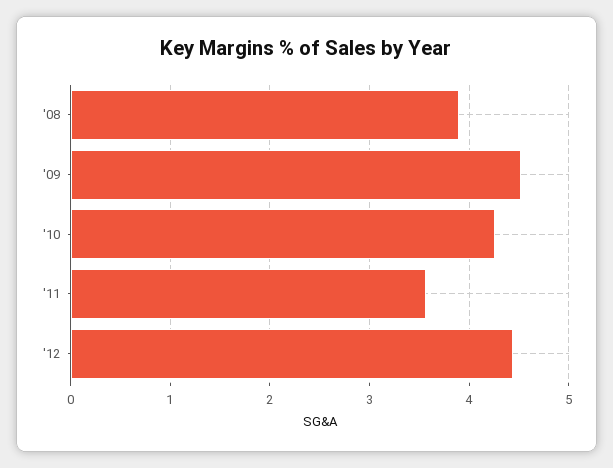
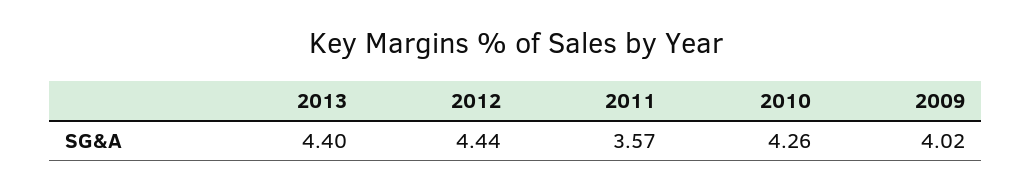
'08: 3.9 -> none
'09: 4.5 -> 4.02
2013: none -> 4.4

